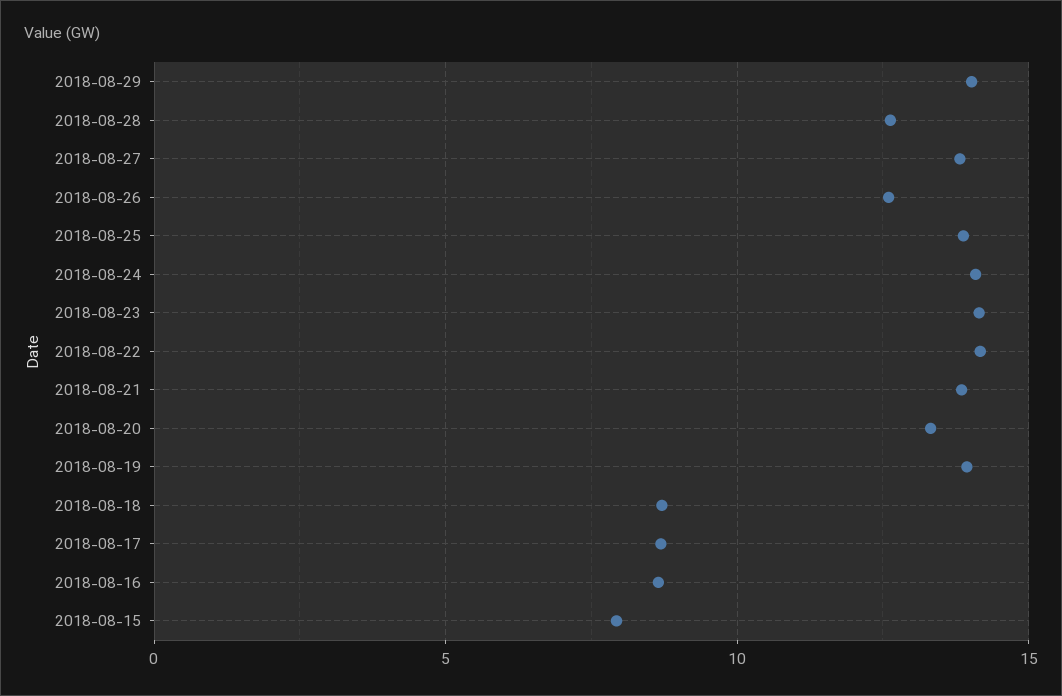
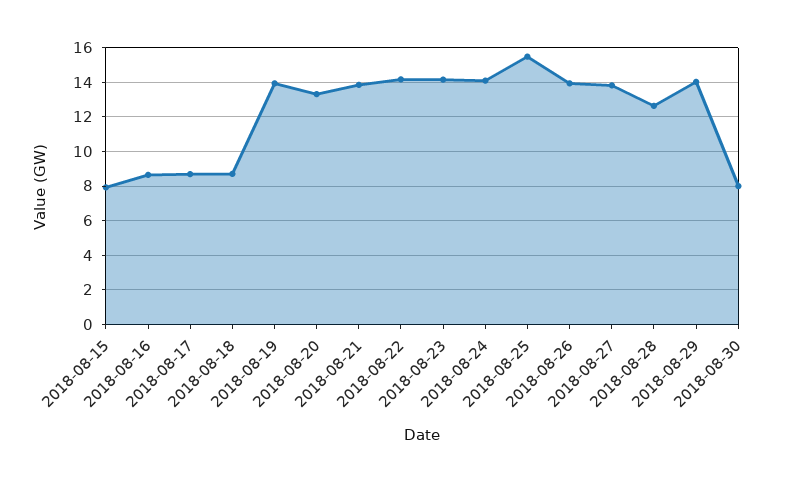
2018-08-26: 12.5 -> 14
2018-08-25: 14 -> 15.5
2018-08-30: none -> 8

